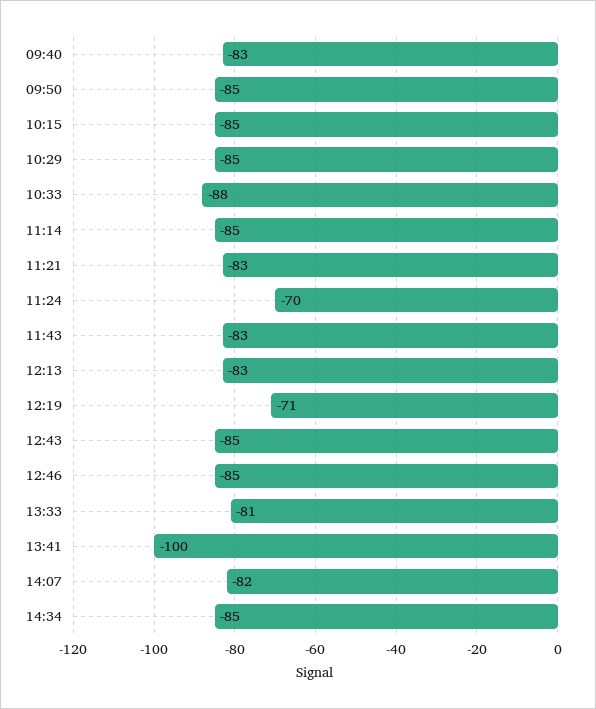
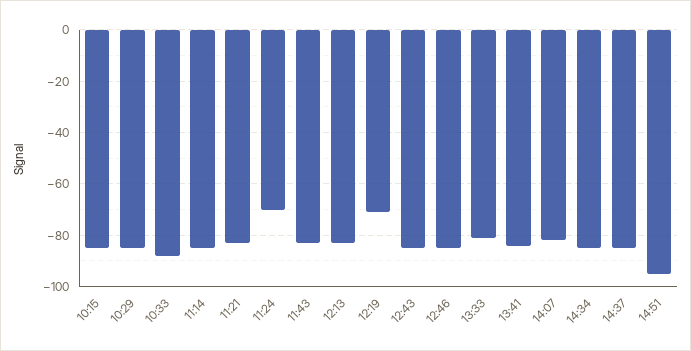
09:40: -83 -> none
09:50: -85 -> none
13:41: -100 -> -85
14:37: none -> -85
14:51: none -> -95

